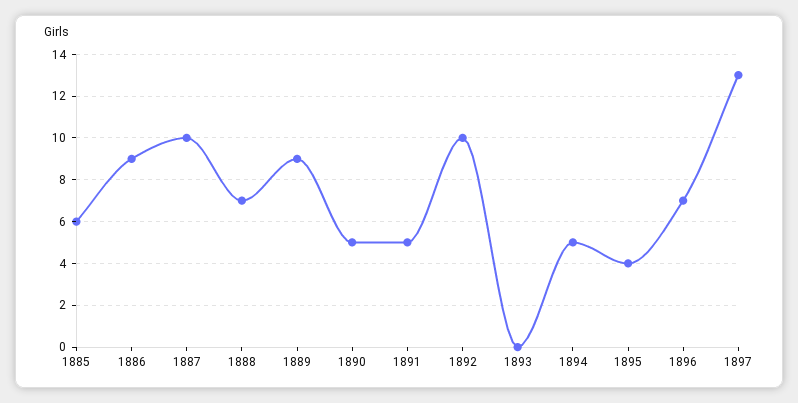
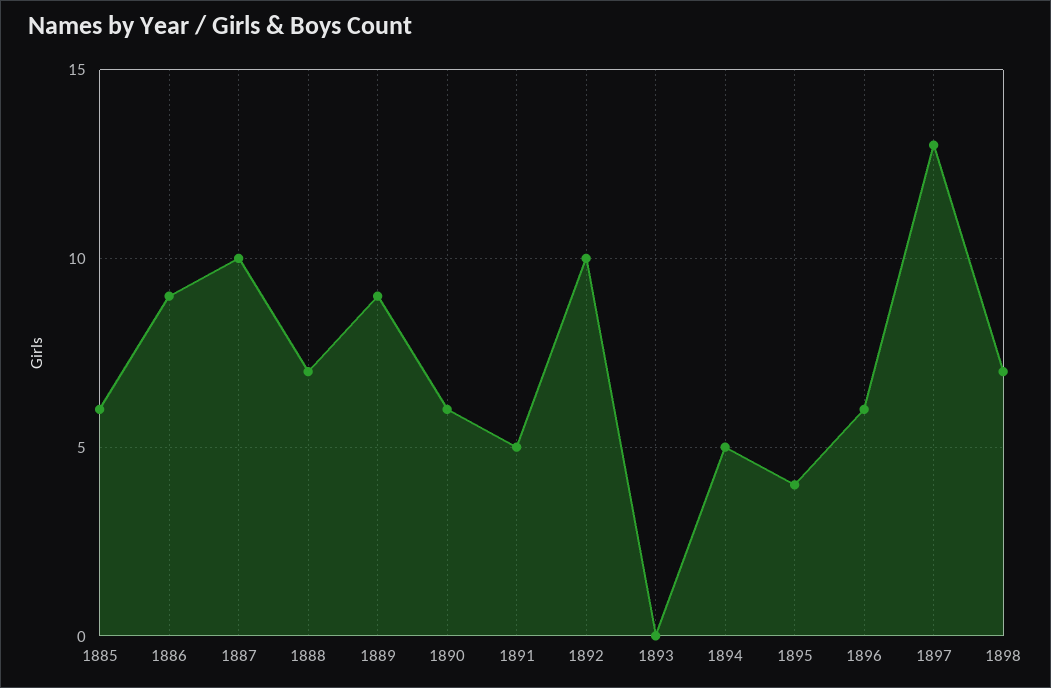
1890: 5 -> 6
1896: 7 -> 6
1898: none -> 7

